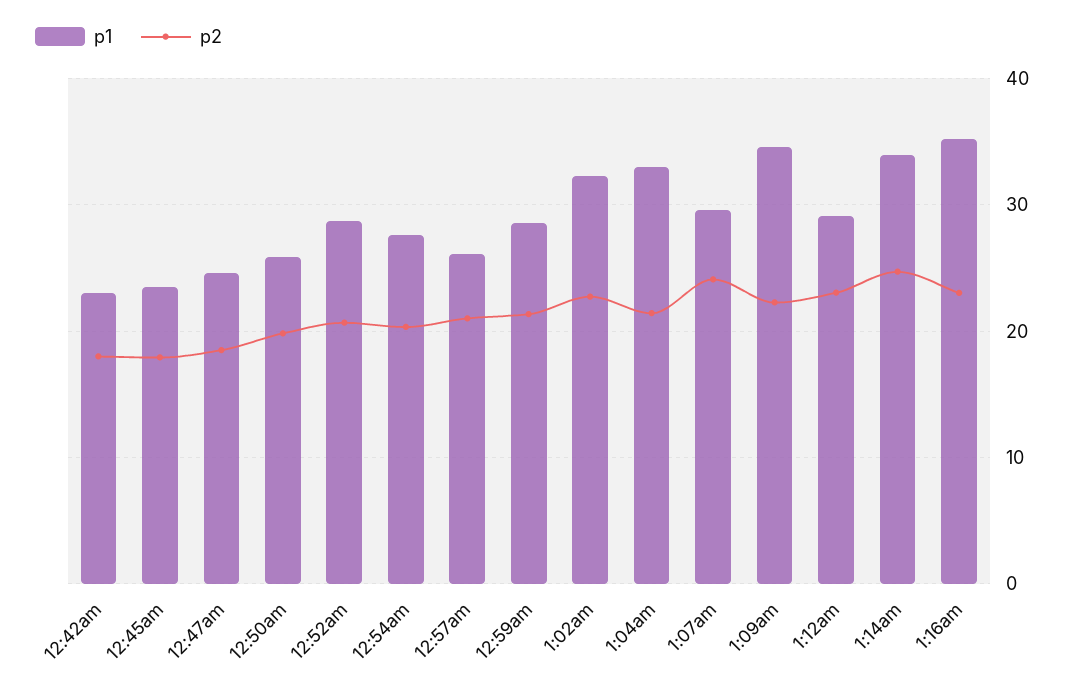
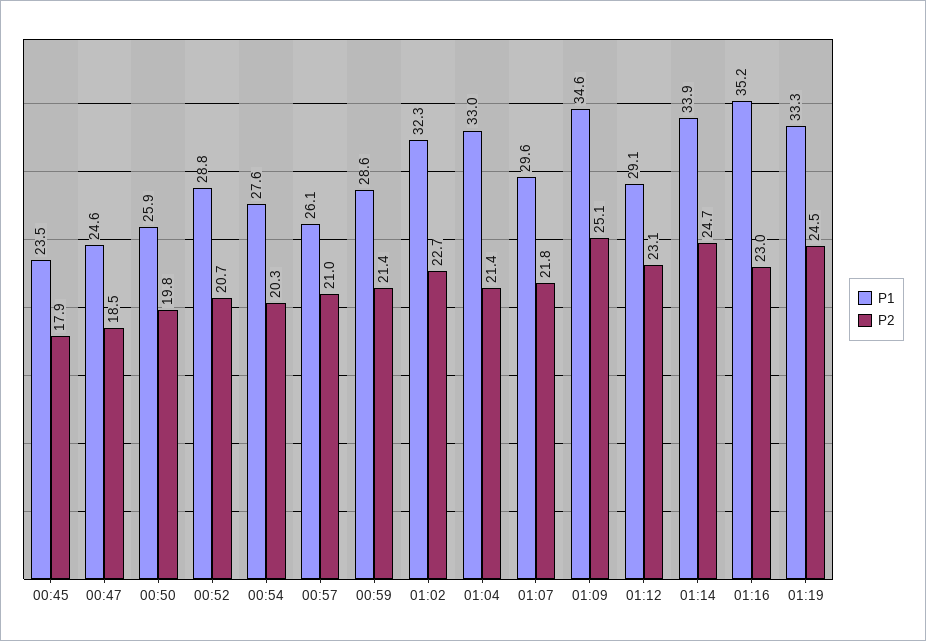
p1, 12:42am: 23 -> none
p2, 12:42am: 18 -> none
p2, 1:07am: 24 -> 21.8
p2, 1:09am: 22 -> 25.1
p1, 01:19: none -> 33.3
p2, 01:19: none -> 24.5

